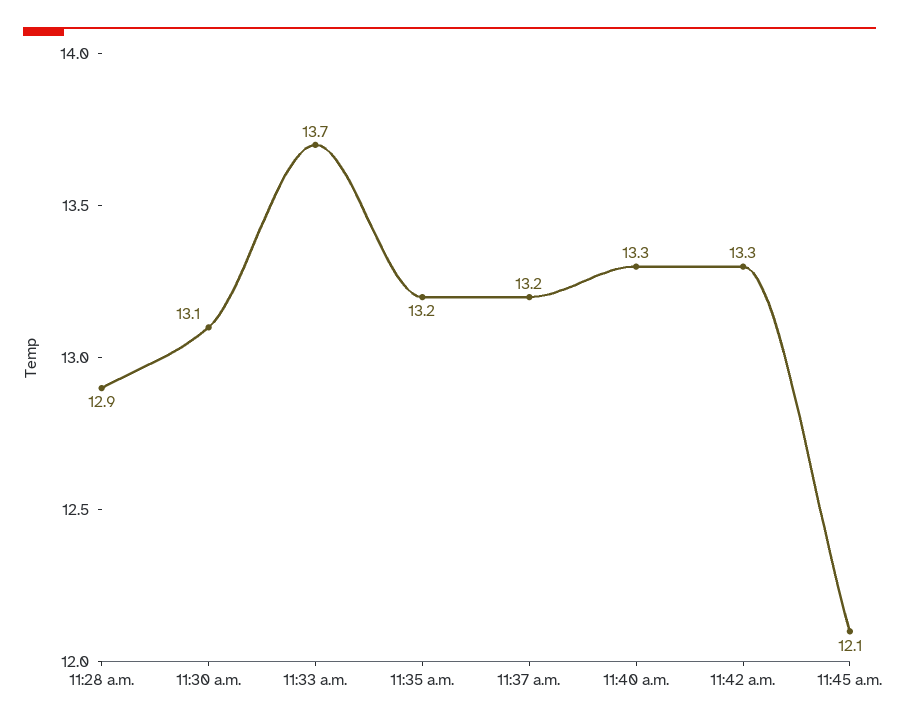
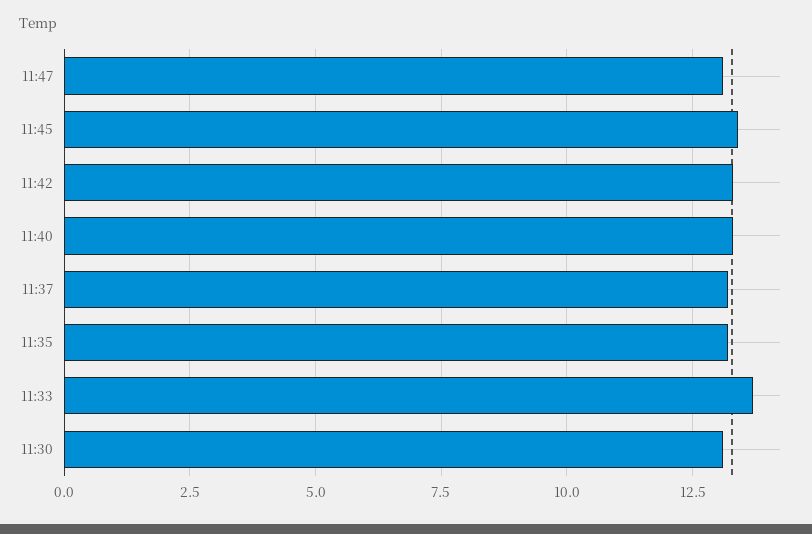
11:28 a.m.: 12.9 -> none
11:45 a.m.: 12.1 -> 13.5
11:47: none -> 13

